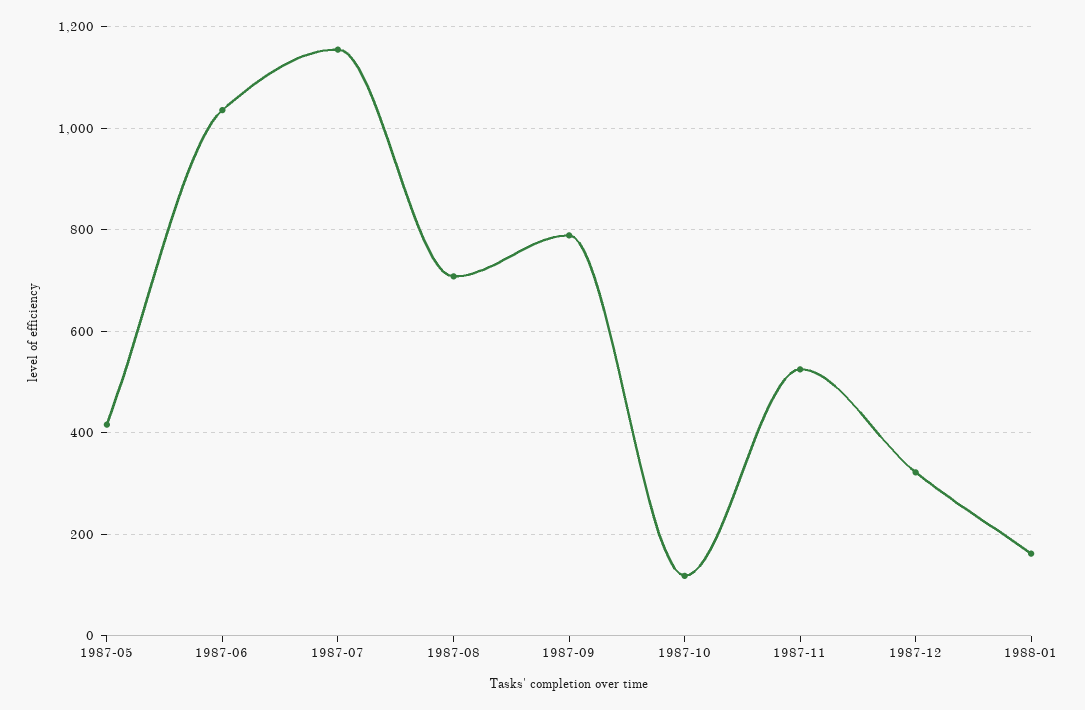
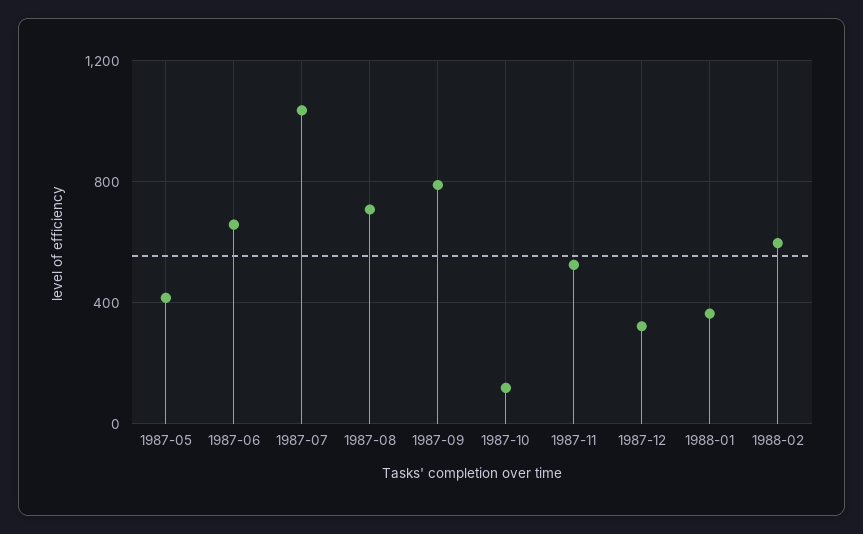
1987-06: 1040 -> 650
1987-07: 1160 -> 1050
1988-01: 160 -> 350
1988-02: none -> 600

